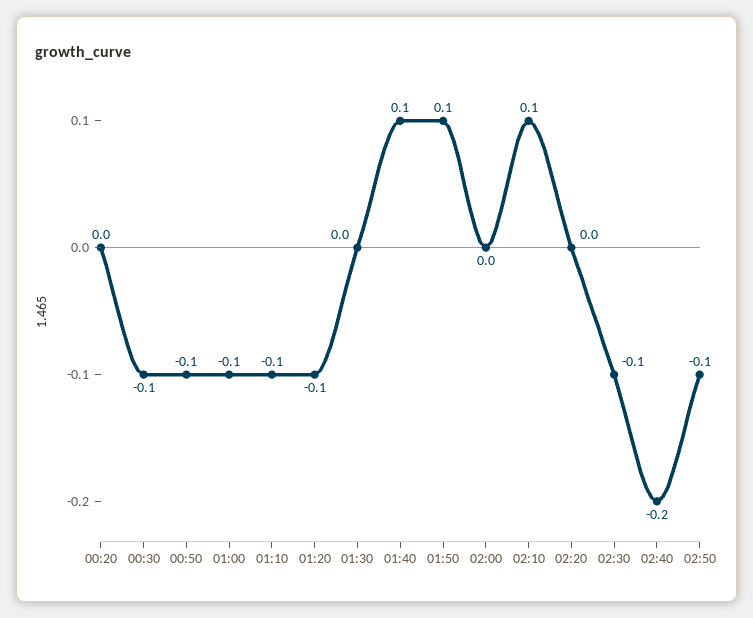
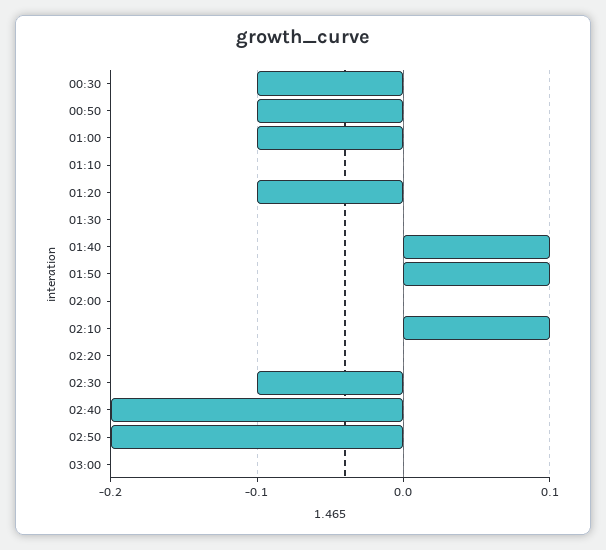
00:20: 0 -> none
01:10: -0.1 -> 0
02:50: -0.1 -> -0.2
03:00: none -> 0

